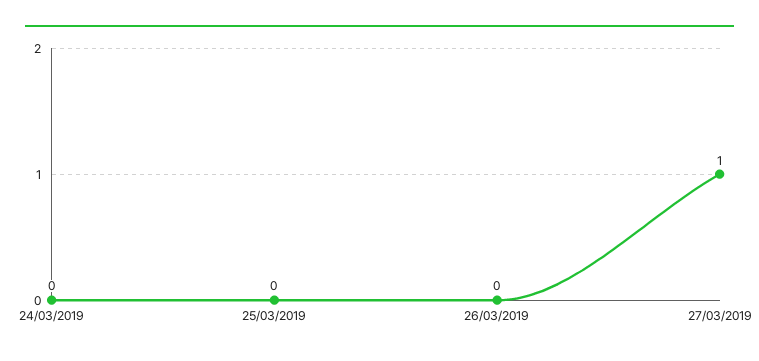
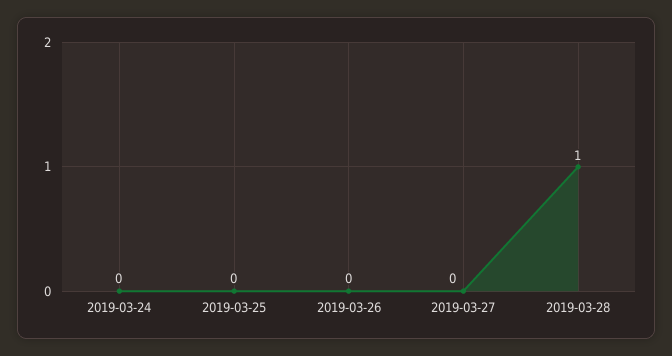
27/03/2019: 1 -> 0
2019-03-28: none -> 1

